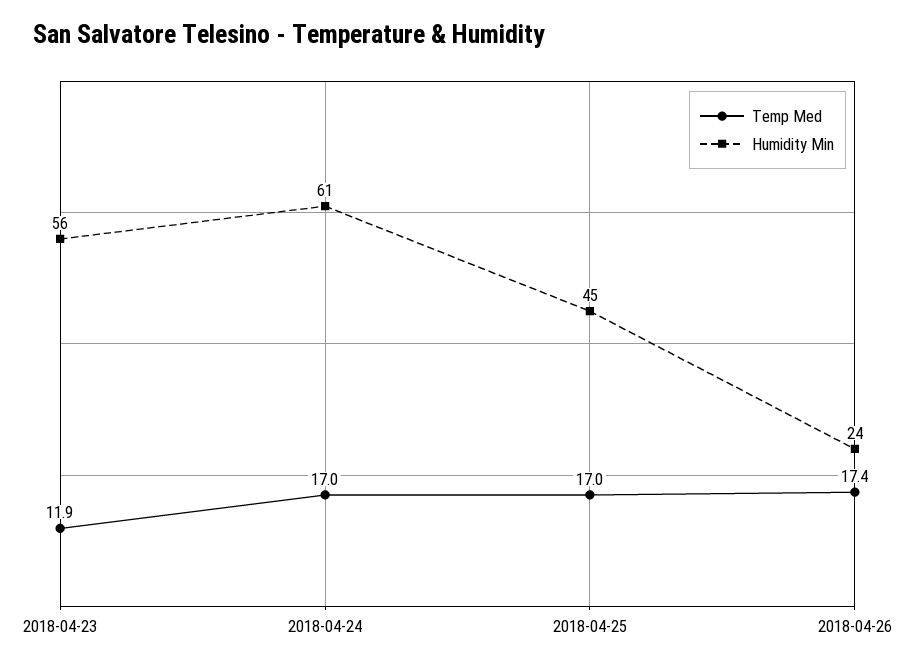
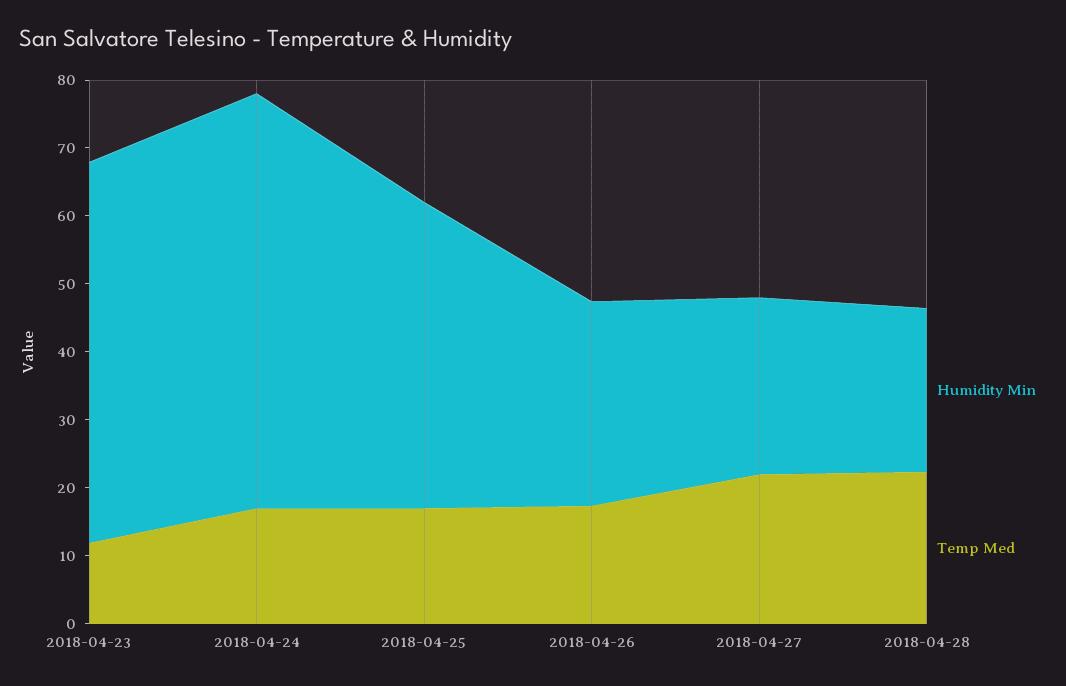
Humidity Min, 2018-04-26: 24 -> 30
Humidity Min, 2018-04-27: none -> 26
Temp Med, 2018-04-27: none -> 22
Humidity Min, 2018-04-28: none -> 24
Temp Med, 2018-04-28: none -> 22

